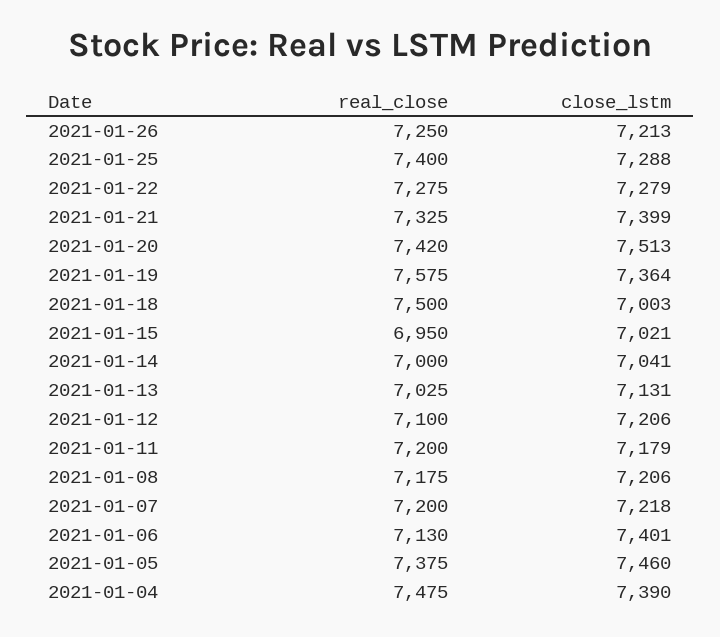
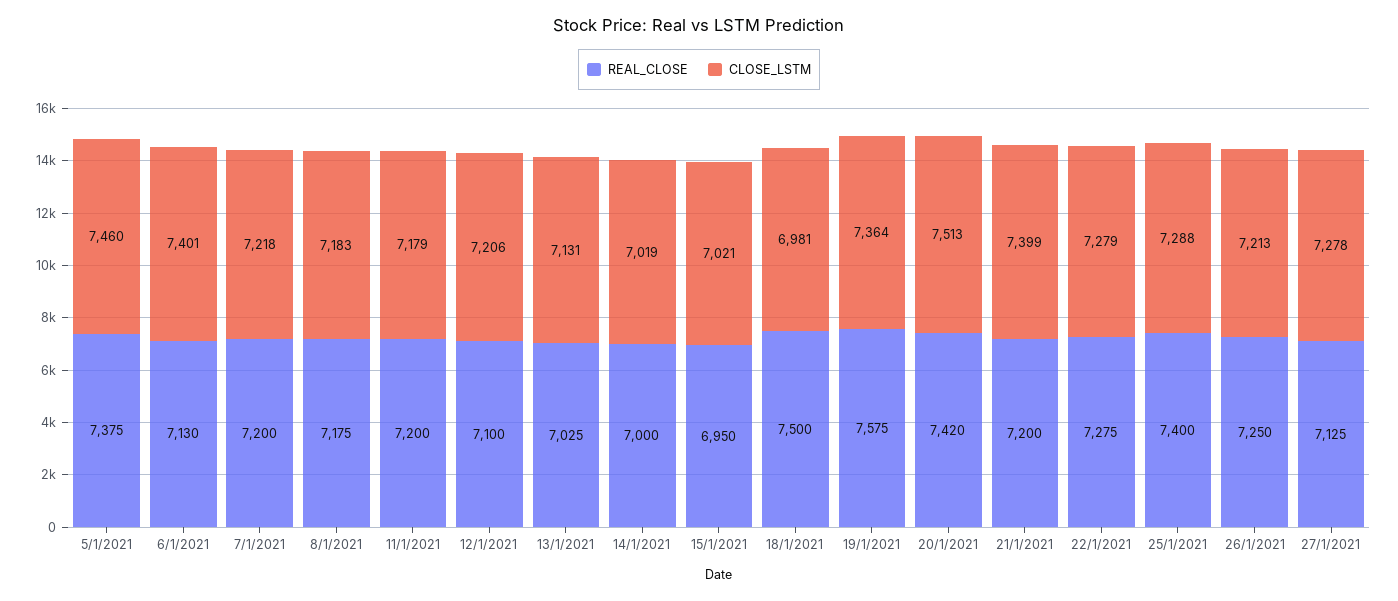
real_close, 2021-01-21: 7325 -> 7200
close_lstm, 2021-01-18: 7003 -> 6981
close_lstm, 2021-01-14: 7041 -> 7019
close_lstm, 2021-01-08: 7206 -> 7183
real_close, 2021-01-04: 7475 -> none
close_lstm, 2021-01-04: 7390 -> none
real_close, 27/1/2021: none -> 7125
close_lstm, 27/1/2021: none -> 7278

